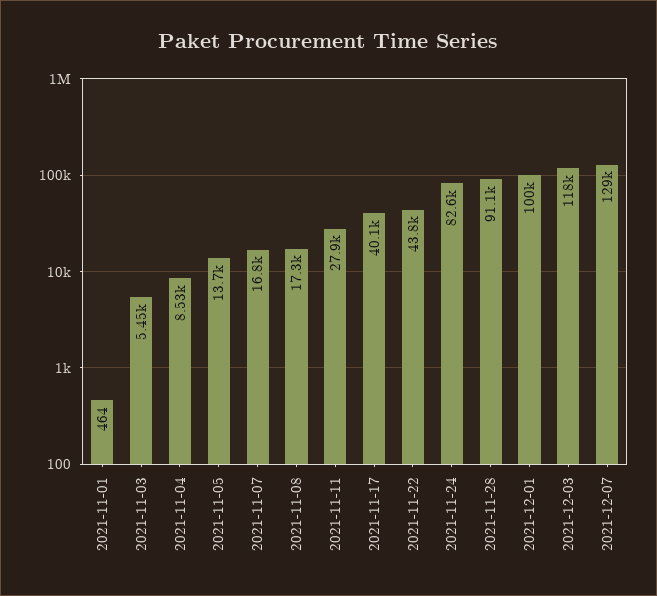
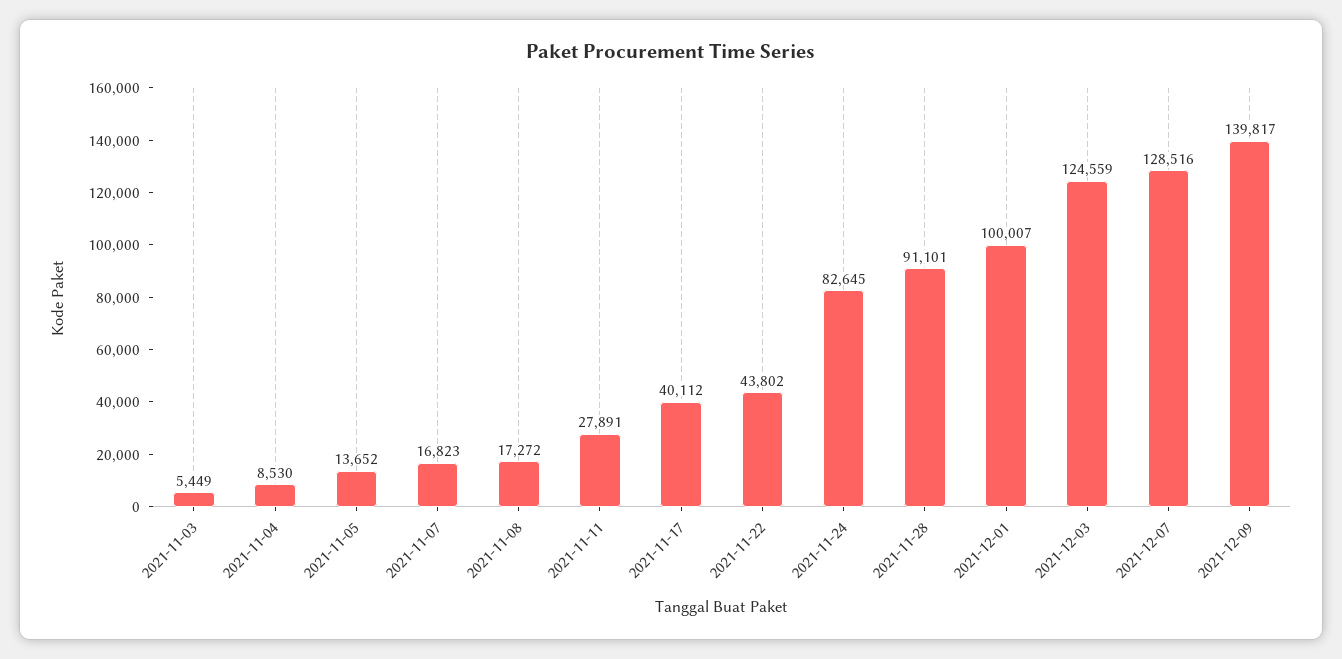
2021-11-01: 464 -> none
2021-12-03: 118000 -> 124559
2021-12-09: none -> 139817

